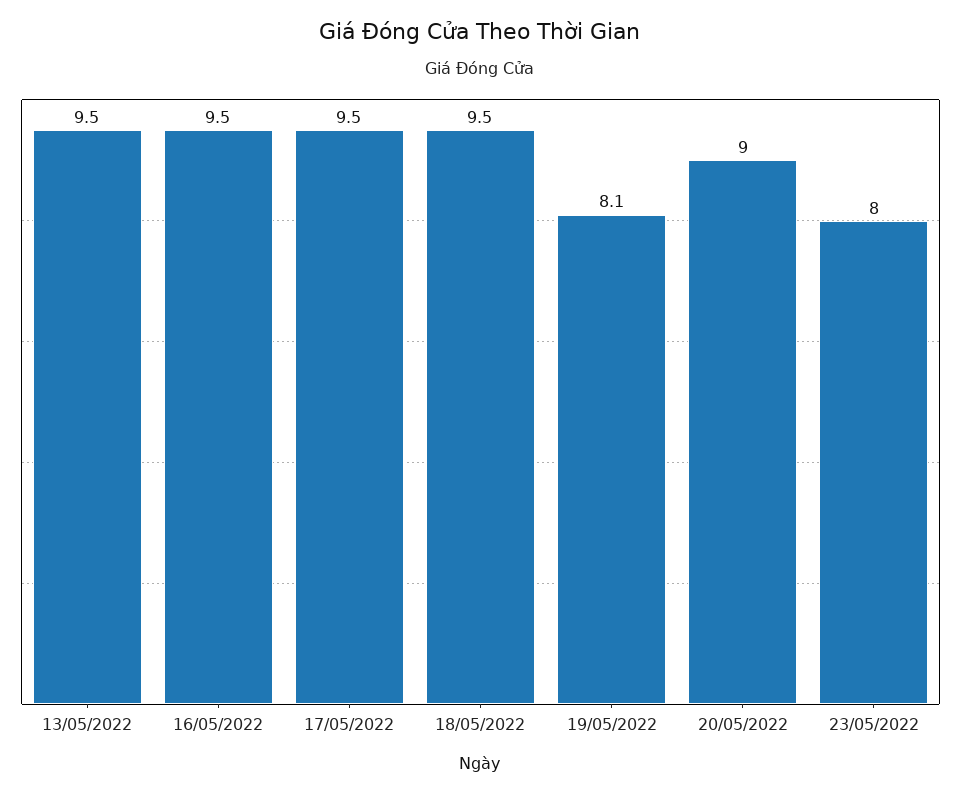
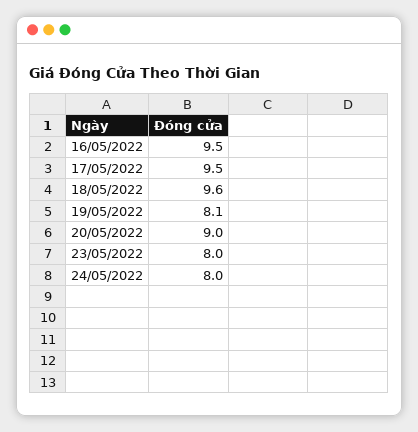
13/05/2022: 9.5 -> none
18/05/2022: 9.5 -> 9.6
24/05/2022: none -> 8

